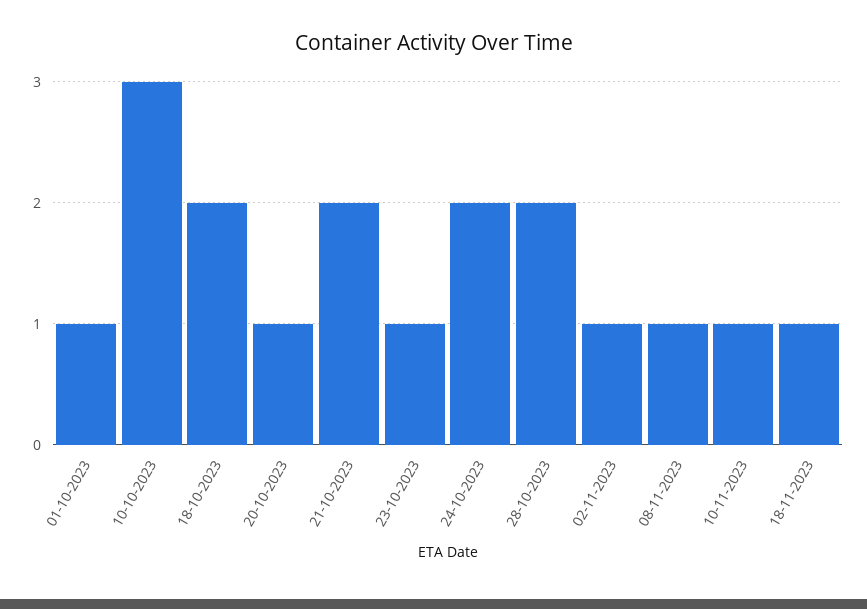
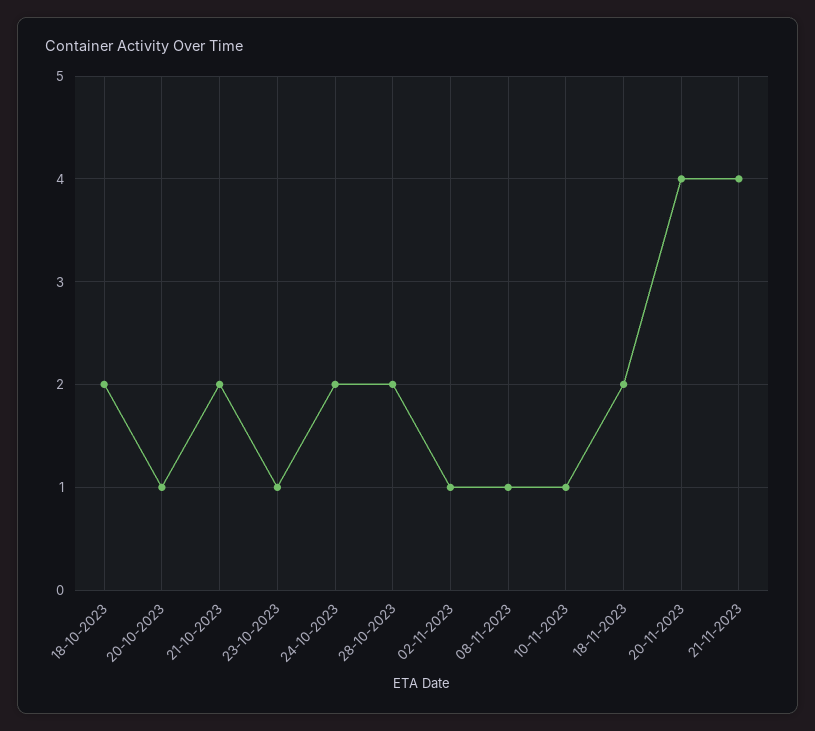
01-10-2023: 1 -> none
10-10-2023: 3 -> none
18-11-2023: 1 -> 2
20-11-2023: none -> 4
21-11-2023: none -> 4

